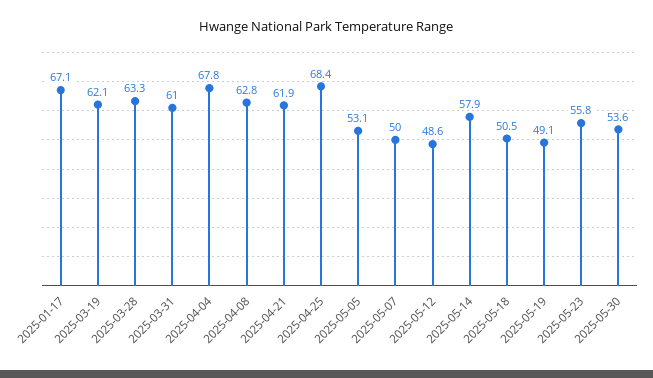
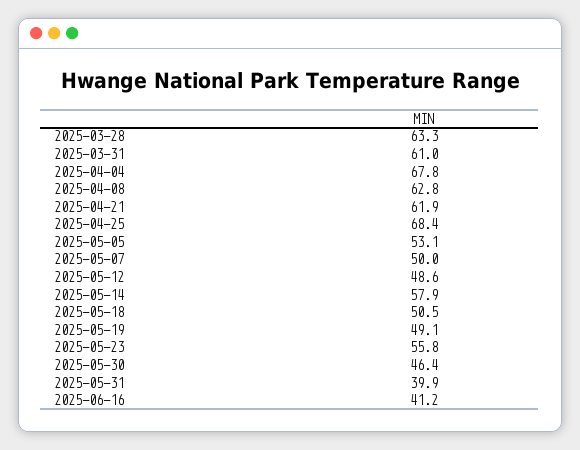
2025-01-17: 67.1 -> none
2025-03-19: 62.1 -> none
2025-05-30: 53.6 -> 46.4
2025-05-31: none -> 39.9
2025-06-16: none -> 41.2

